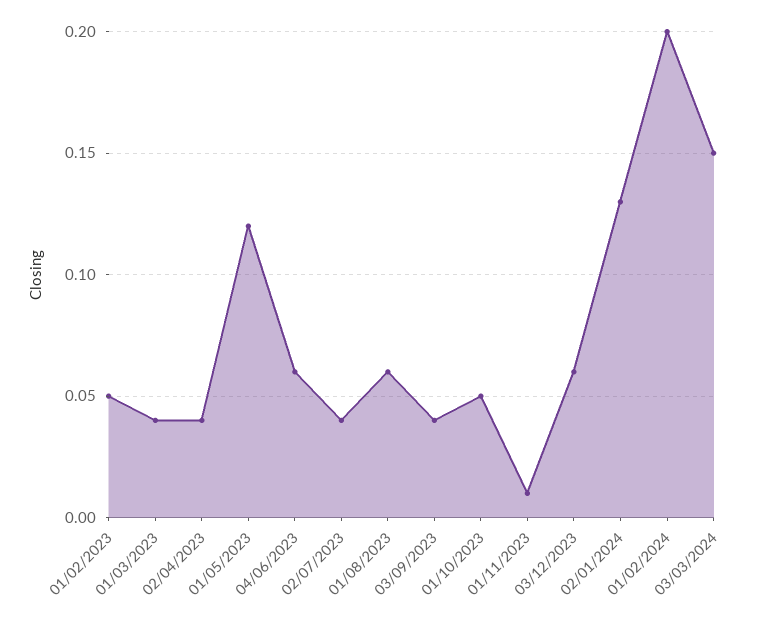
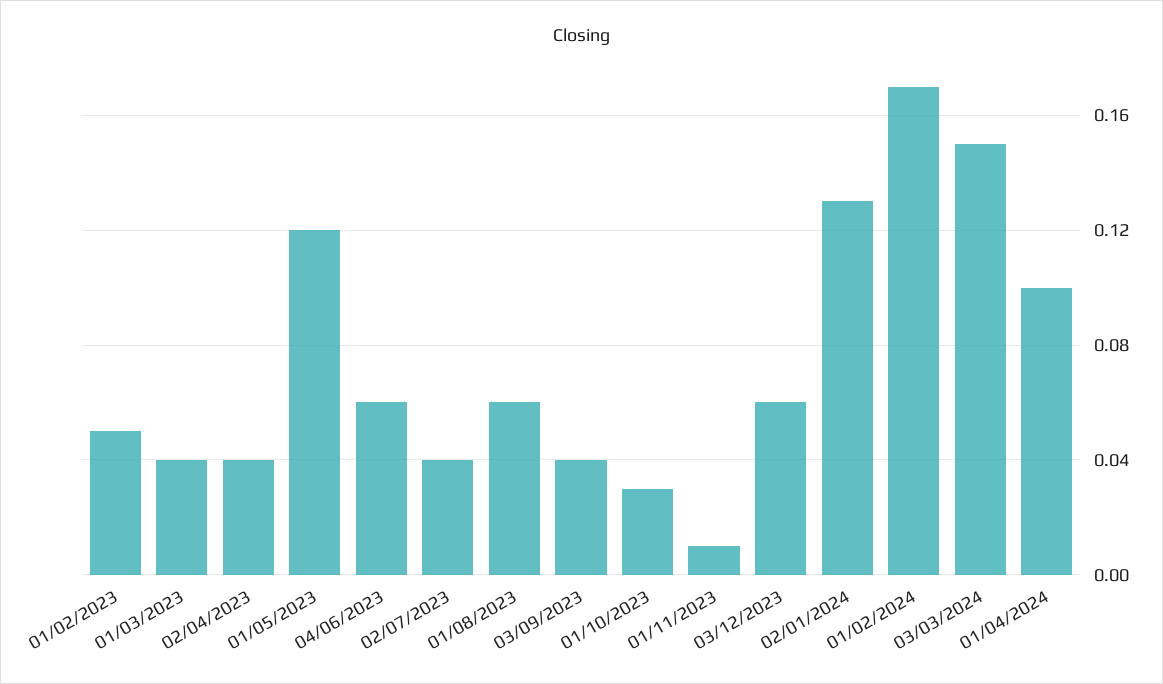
01/10/2023: 0.05 -> 0.03
01/02/2024: 0.2 -> 0.17
01/04/2024: none -> 0.1

